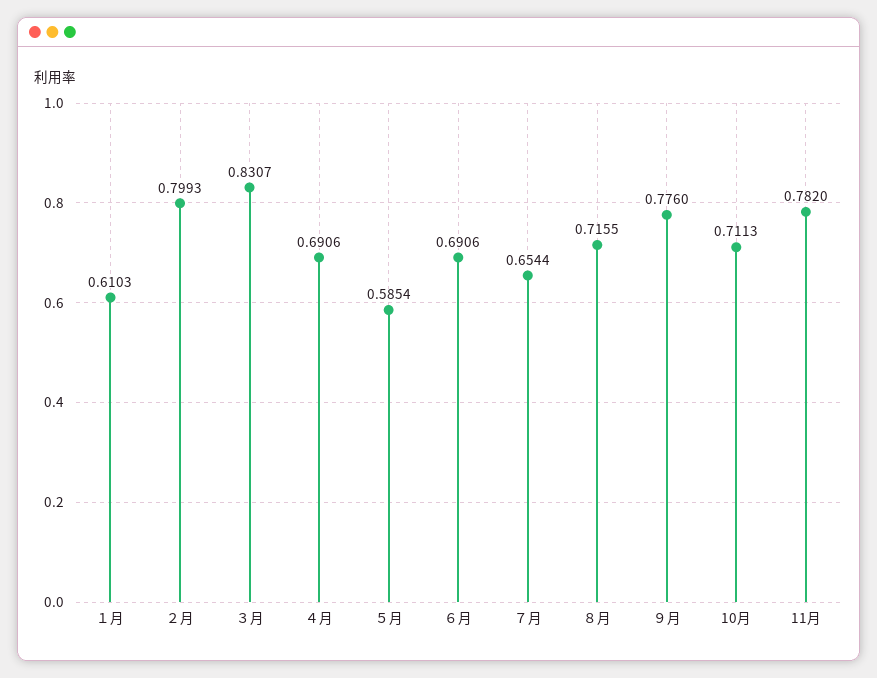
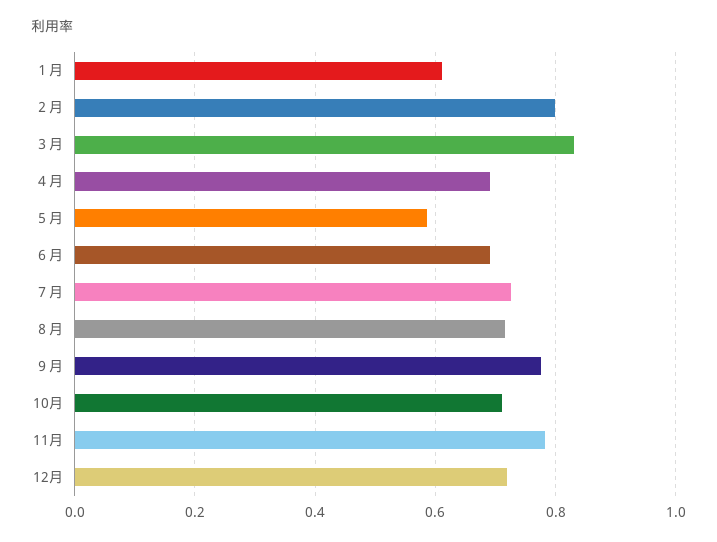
７月: 0.6544 -> 0.72
12月: none -> 0.72

